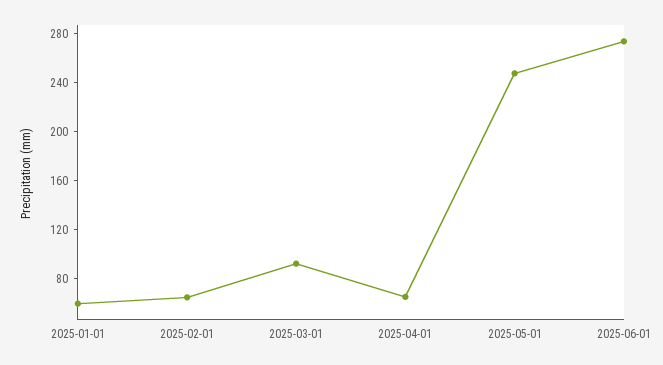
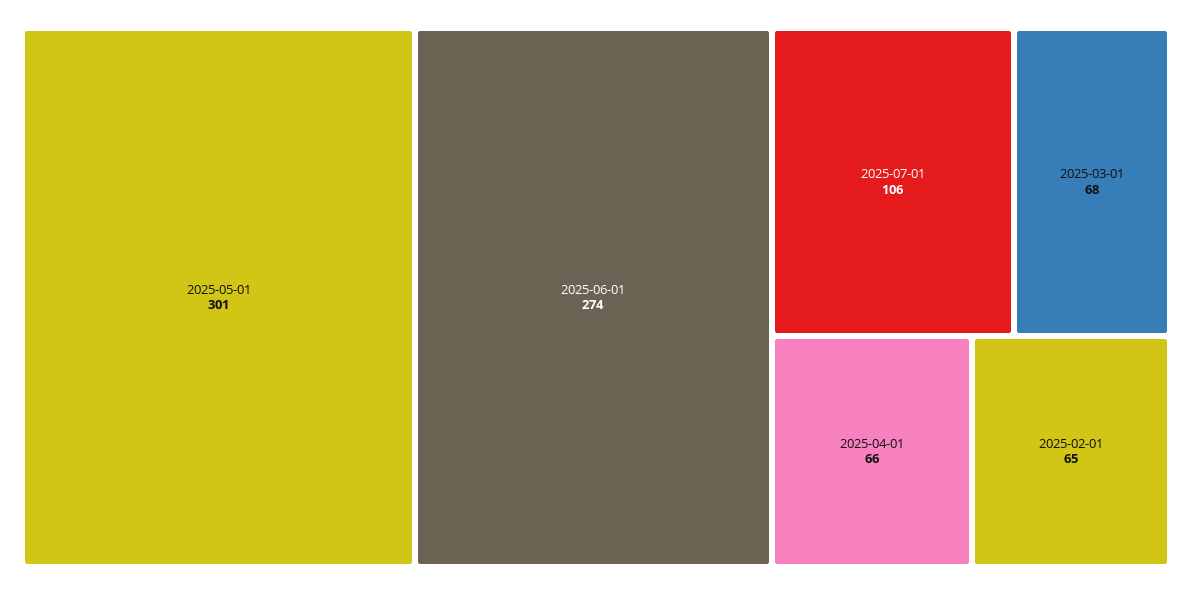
2025-01-01: 60 -> none
2025-03-01: 90 -> 68
2025-05-01: 250 -> 301
2025-07-01: none -> 106

